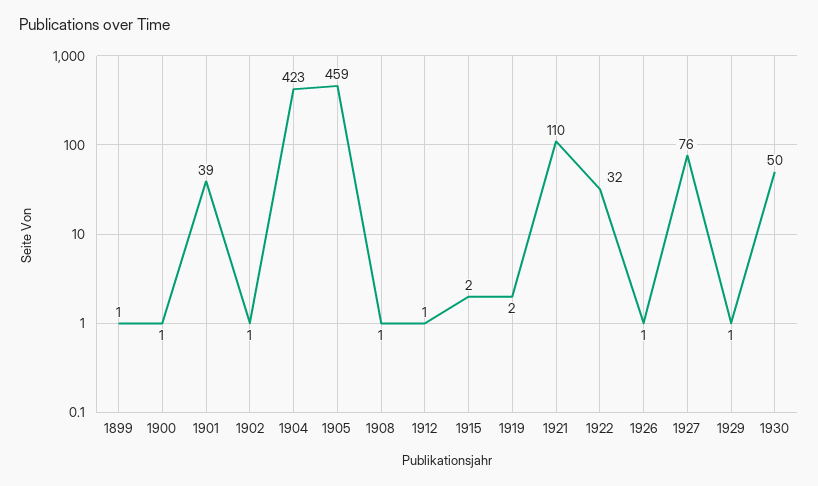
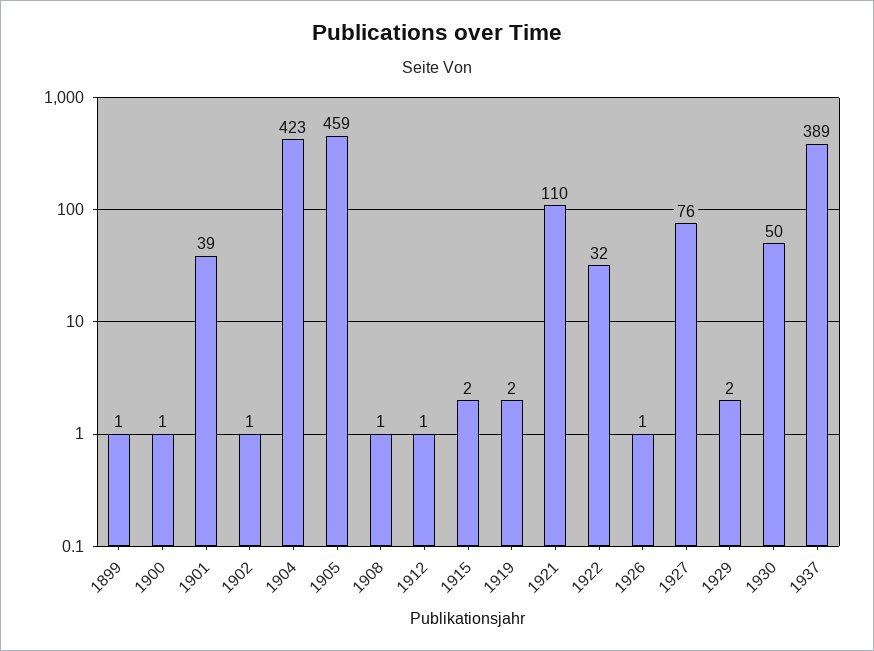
1929: 1 -> 2
1937: none -> 389

